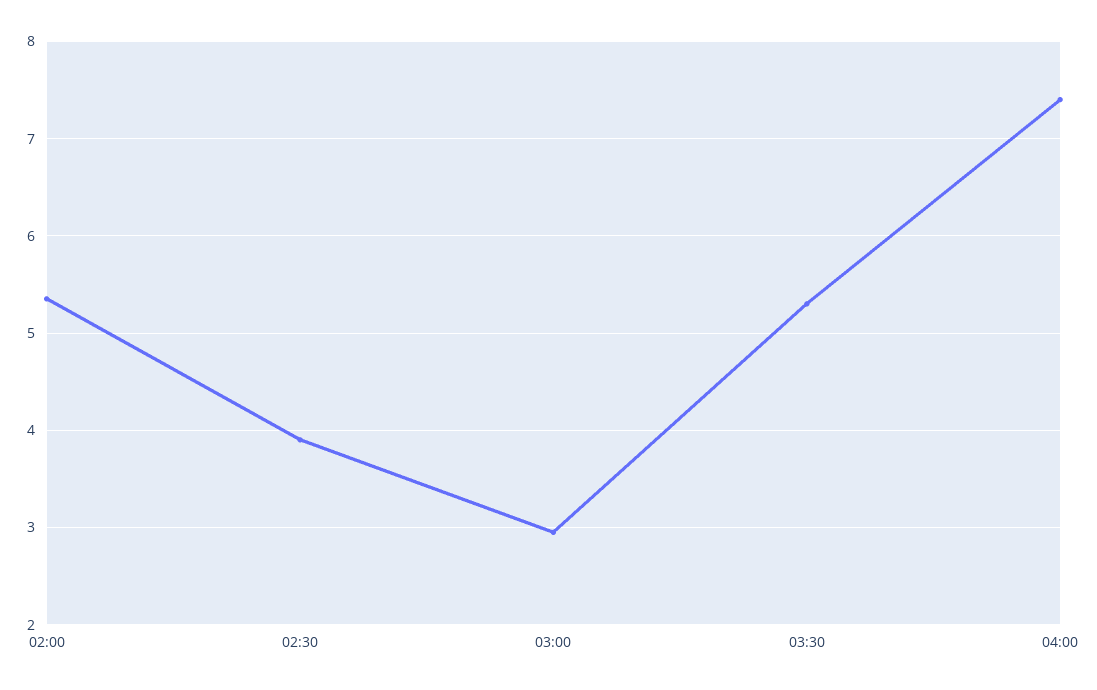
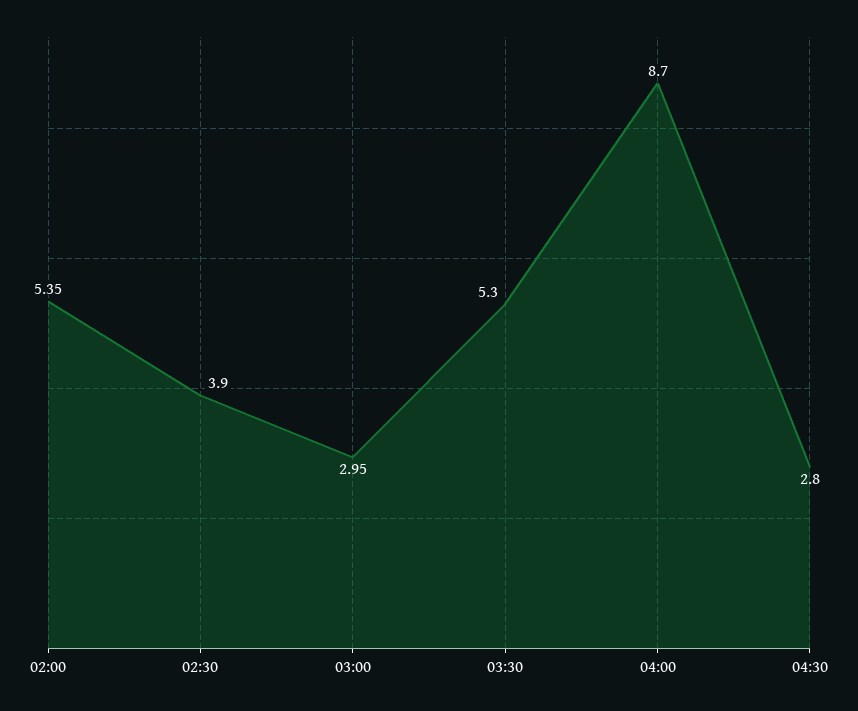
04:00: 7.4 -> 8.7
04:30: none -> 2.8

